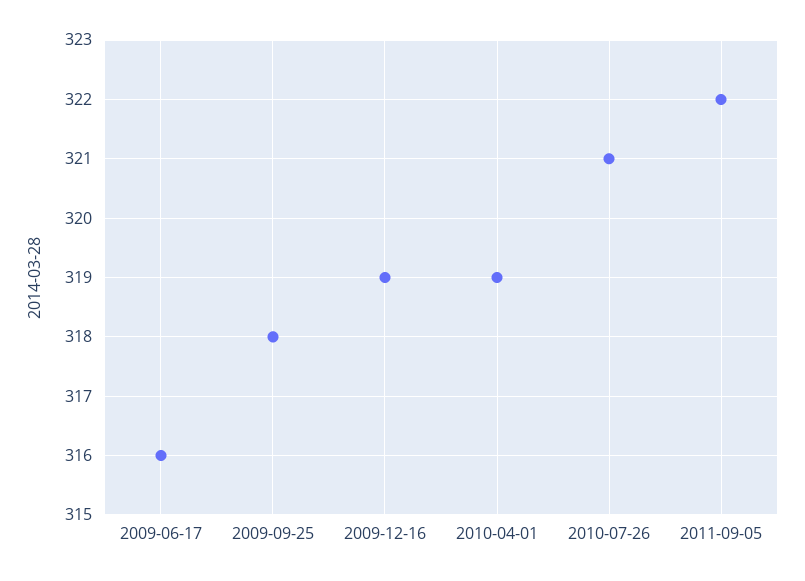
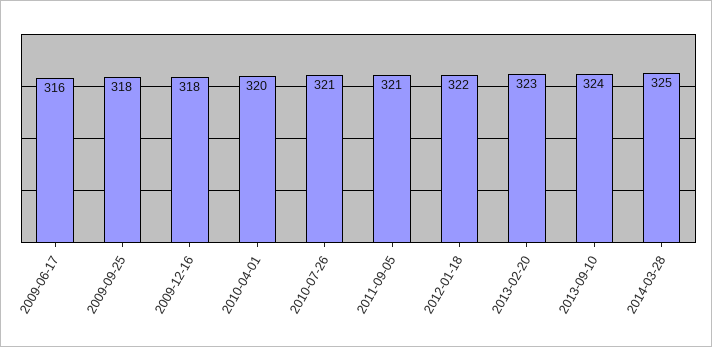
2009-12-16: 319 -> 318
2010-04-01: 319 -> 320
2011-09-05: 322 -> 321
2012-01-18: none -> 322
2013-02-20: none -> 323
2013-09-10: none -> 324
2014-03-28: none -> 325

